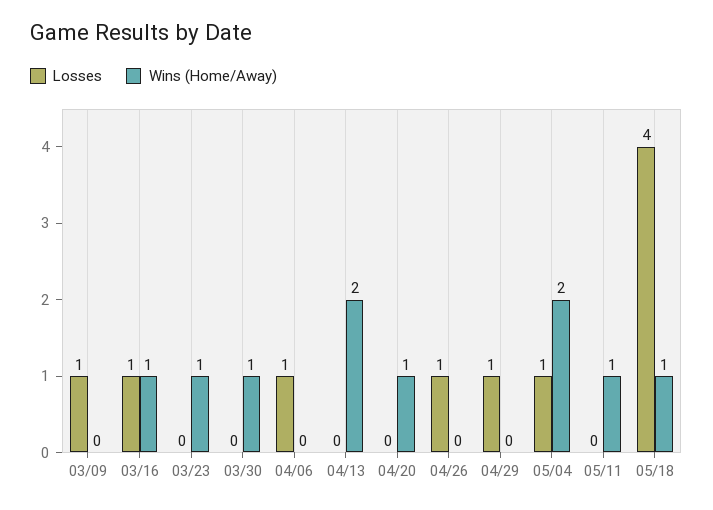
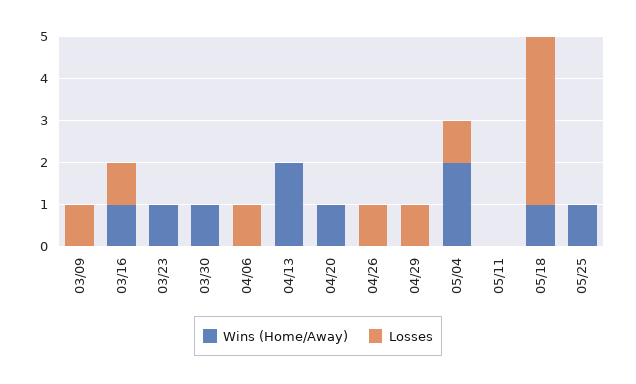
Wins (Home/Away), 05/11: 1 -> 0
Wins (Home/Away), 05/25: none -> 1
Losses, 05/25: none -> 0

